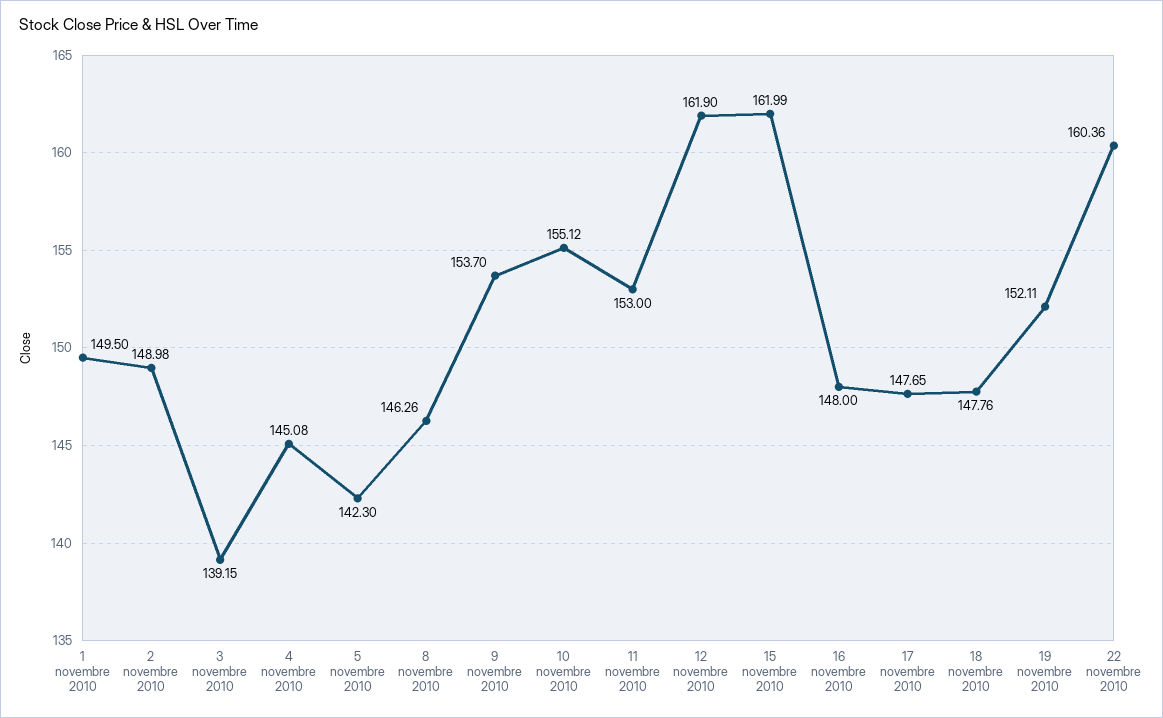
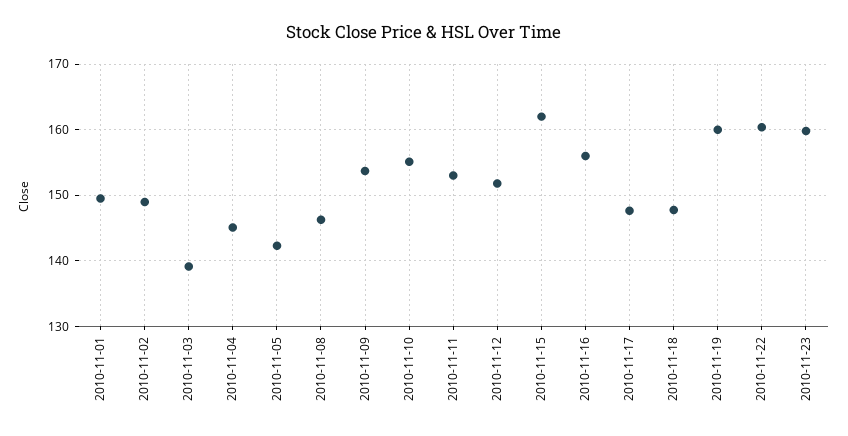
12 novembre 2010: 161.9 -> 152
16 novembre 2010: 148 -> 156
19 novembre 2010: 152.11 -> 160
2010-11-23: none -> 160

